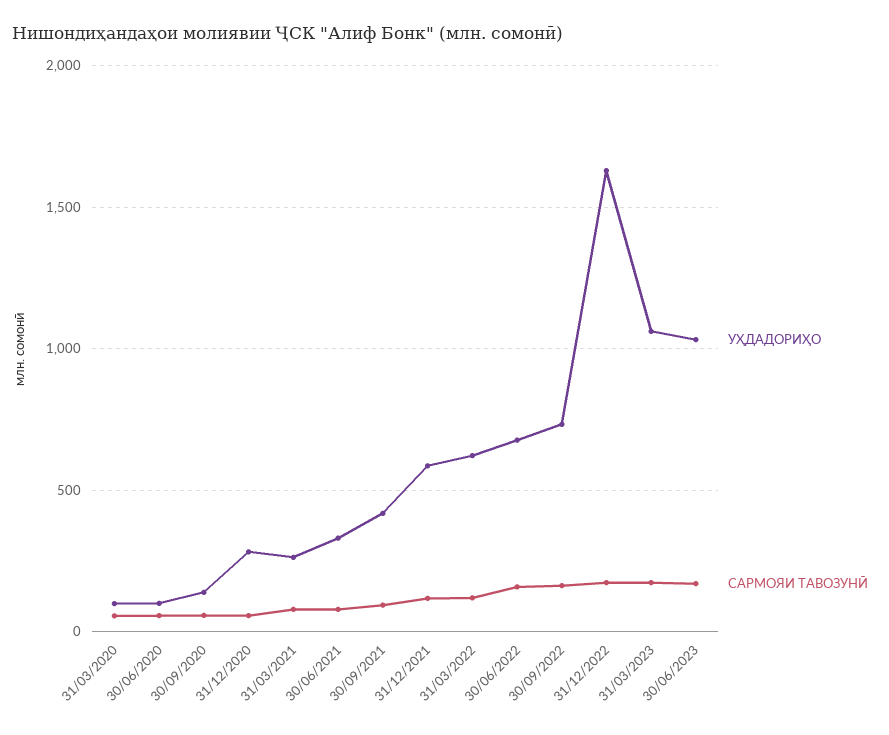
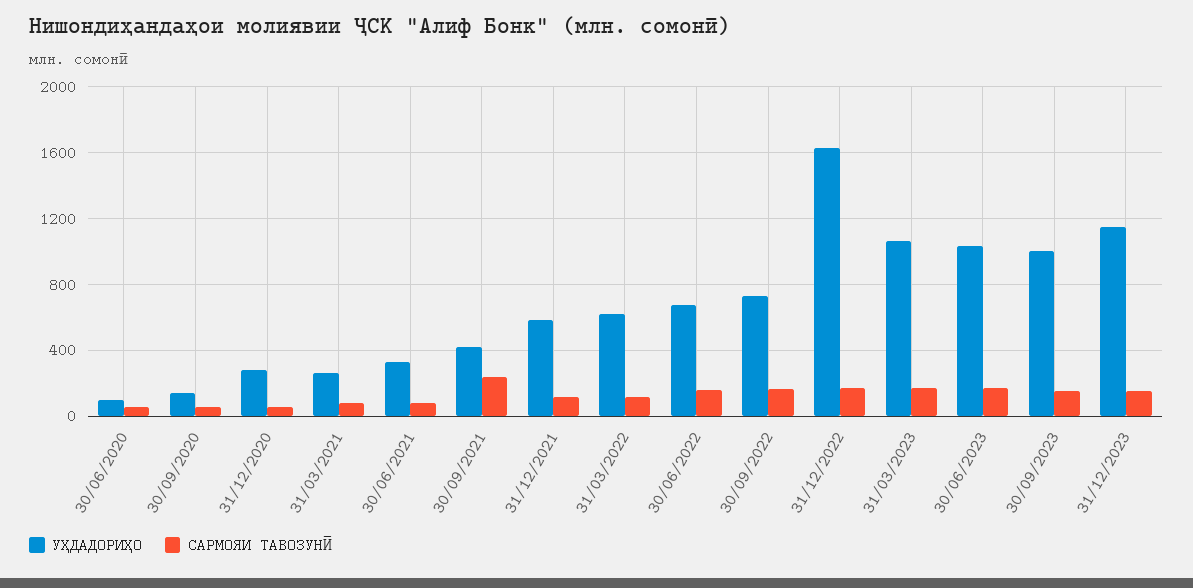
УҲДАДОРИҲО, 31/03/2020: 100 -> none
САРМОЯИ ТАВОЗУНӢ, 31/03/2020: 50 -> none
САРМОЯИ ТАВОЗУНӢ, 30/09/2021: 100 -> 250
УҲДАДОРИҲО, 30/09/2023: none -> 1000
САРМОЯИ ТАВОЗУНӢ, 30/09/2023: none -> 150
УҲДАДОРИҲО, 31/12/2023: none -> 1150
САРМОЯИ ТАВОЗУНӢ, 31/12/2023: none -> 150

